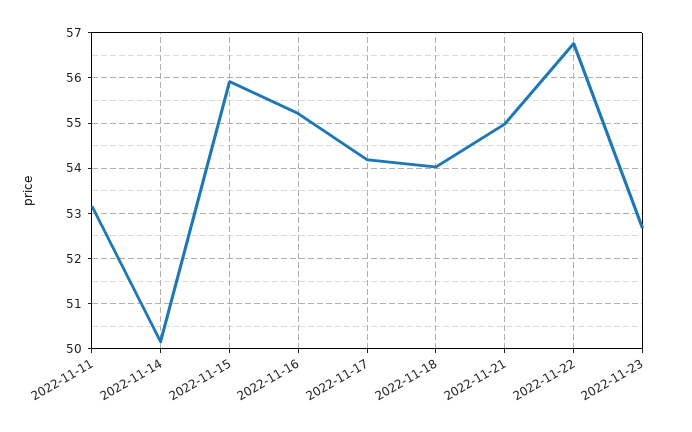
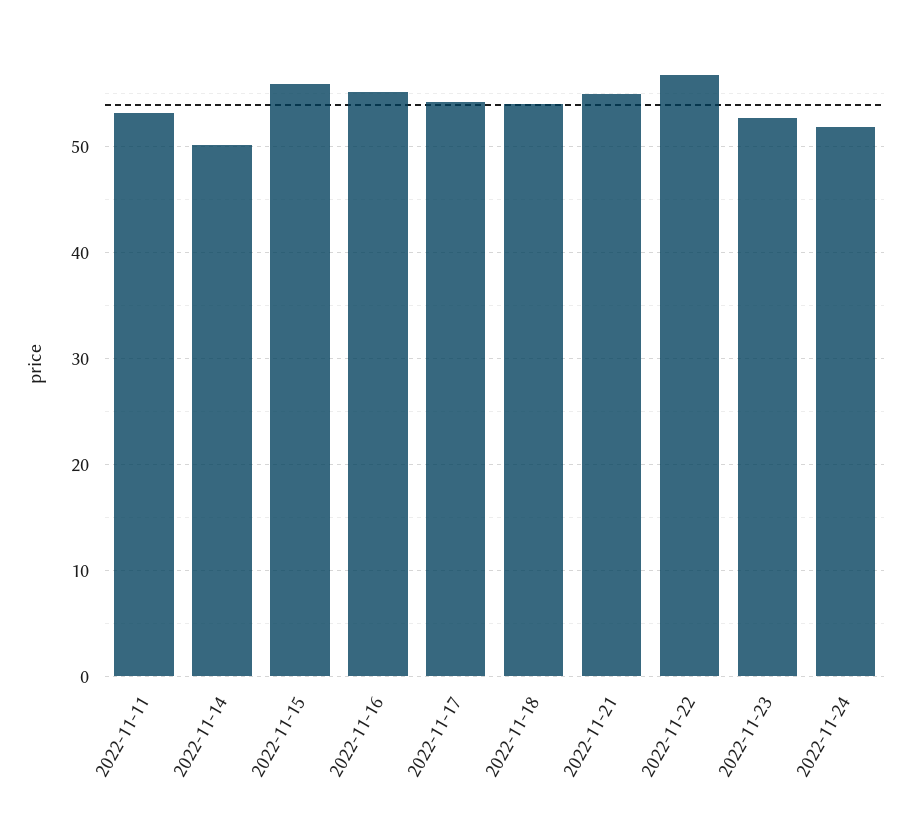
2022-11-24: none -> 52

